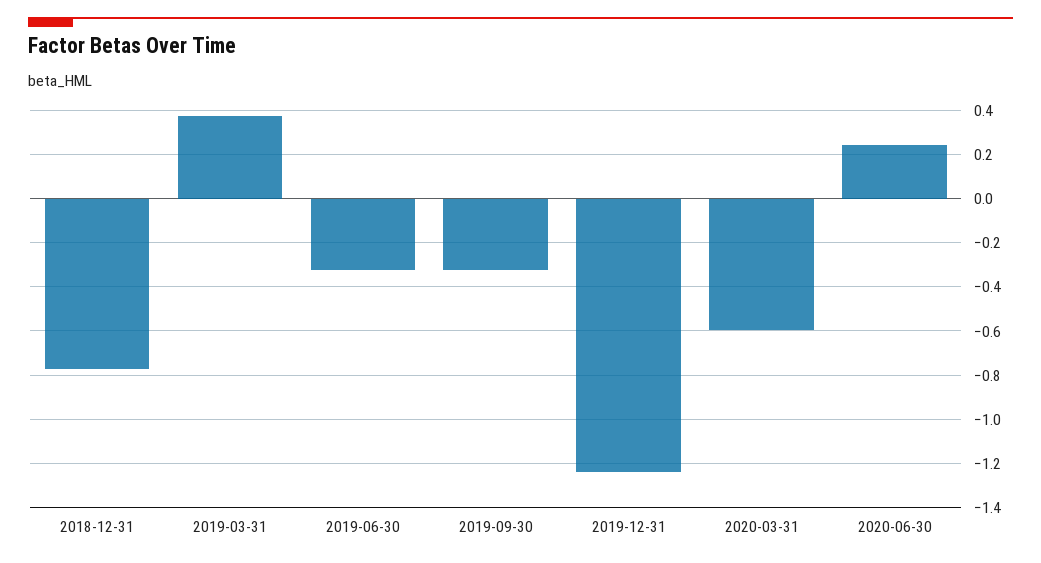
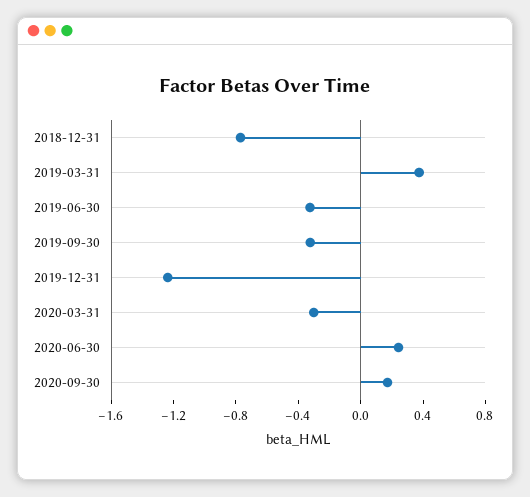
2020-03-31: -0.6 -> -0.3
2020-09-30: none -> 0.2

